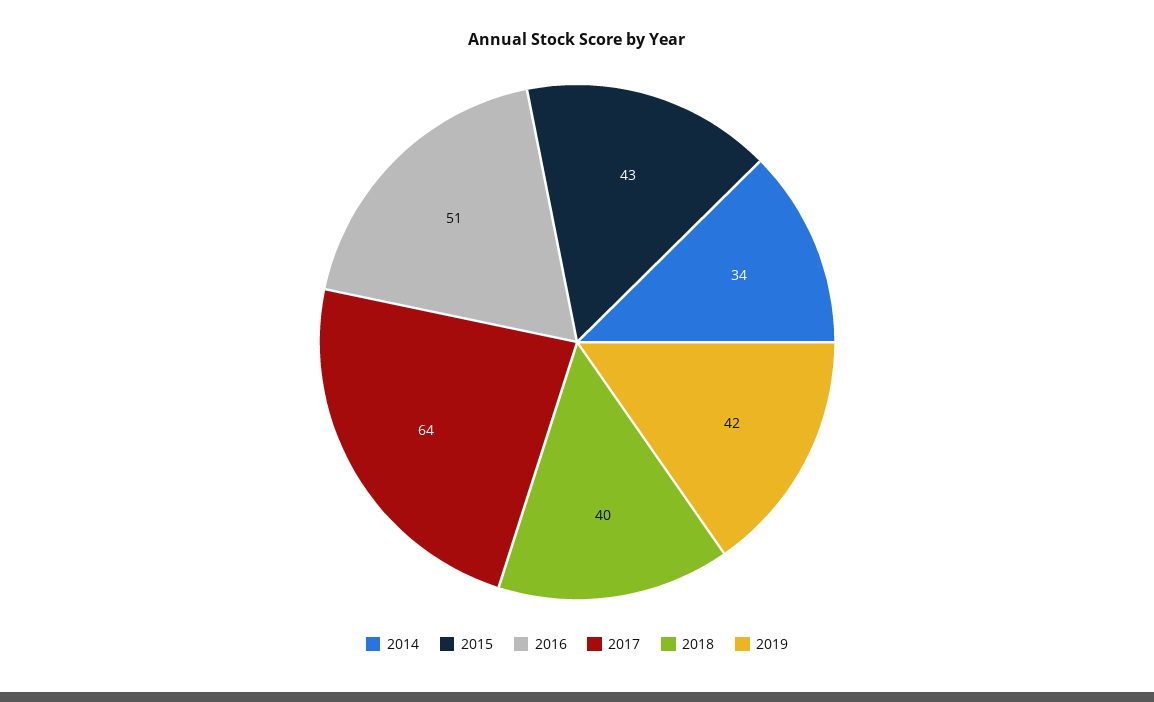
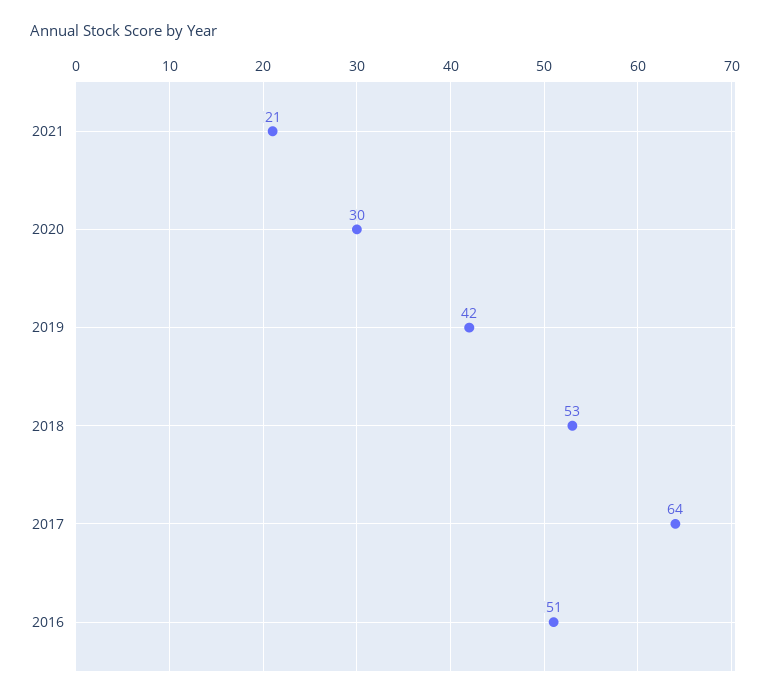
2014: 34 -> none
2015: 43 -> none
2018: 40 -> 53
2021: none -> 21
2020: none -> 30

